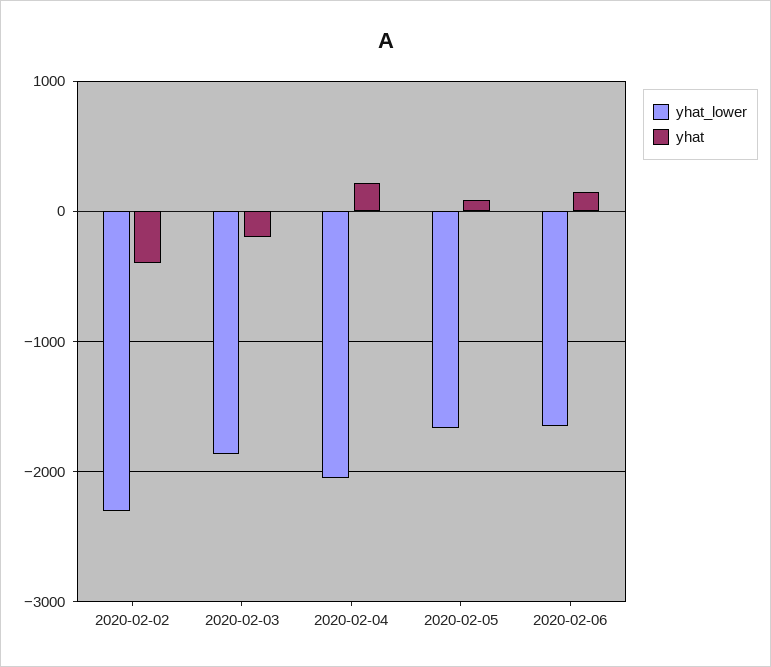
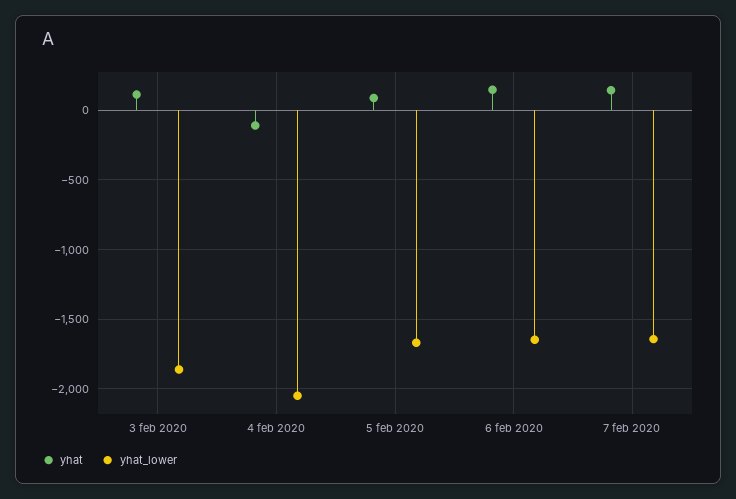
yhat_lower, 2020-02-02: -2300 -> none
yhat, 2020-02-02: -400 -> none
yhat, 2020-02-03: -200 -> 100
yhat, 2020-02-04: 200 -> -100
yhat, 7 feb 2020: none -> 150
yhat_lower, 7 feb 2020: none -> -1650

